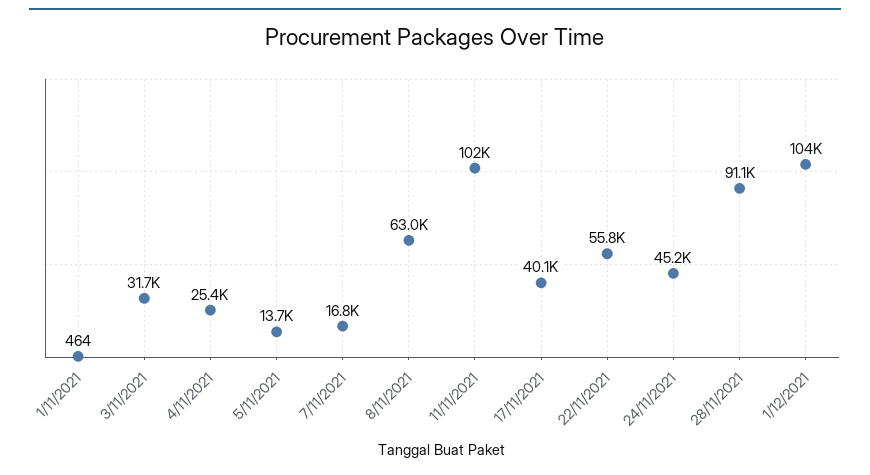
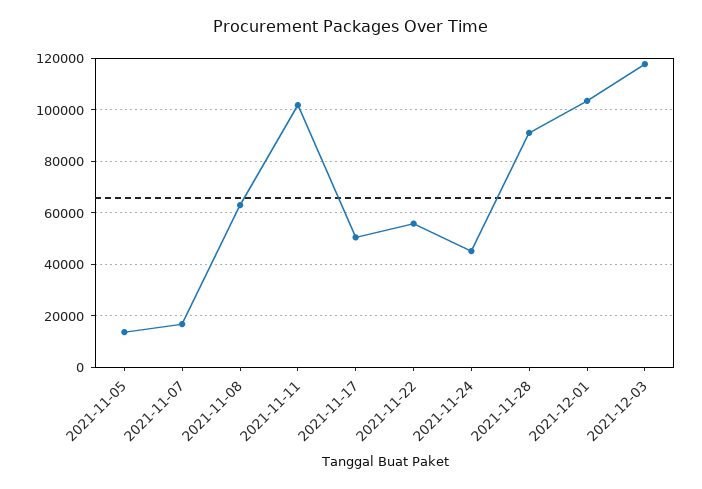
1/11/2021: 464 -> none
3/11/2021: 31700 -> none
4/11/2021: 25400 -> none
17/11/2021: 40100 -> 50000
2021-12-03: none -> 117500

